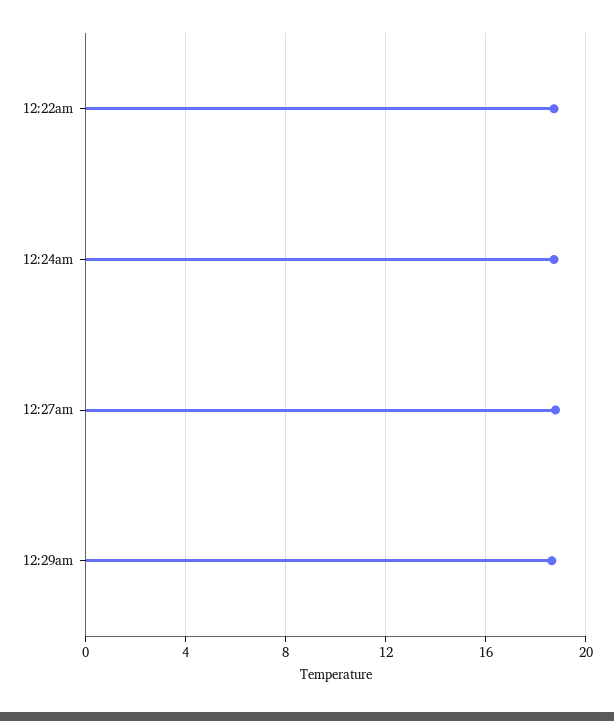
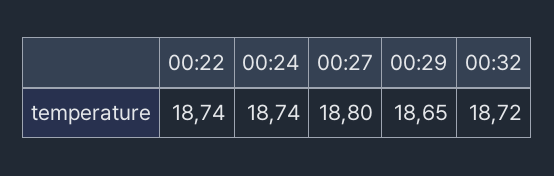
00:32: none -> 18.72

